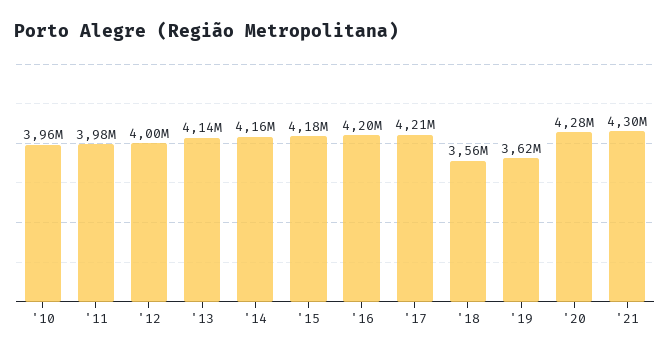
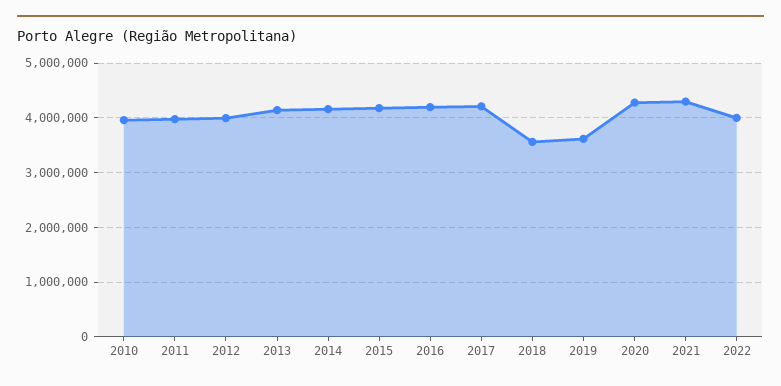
2022: none -> 4000000

